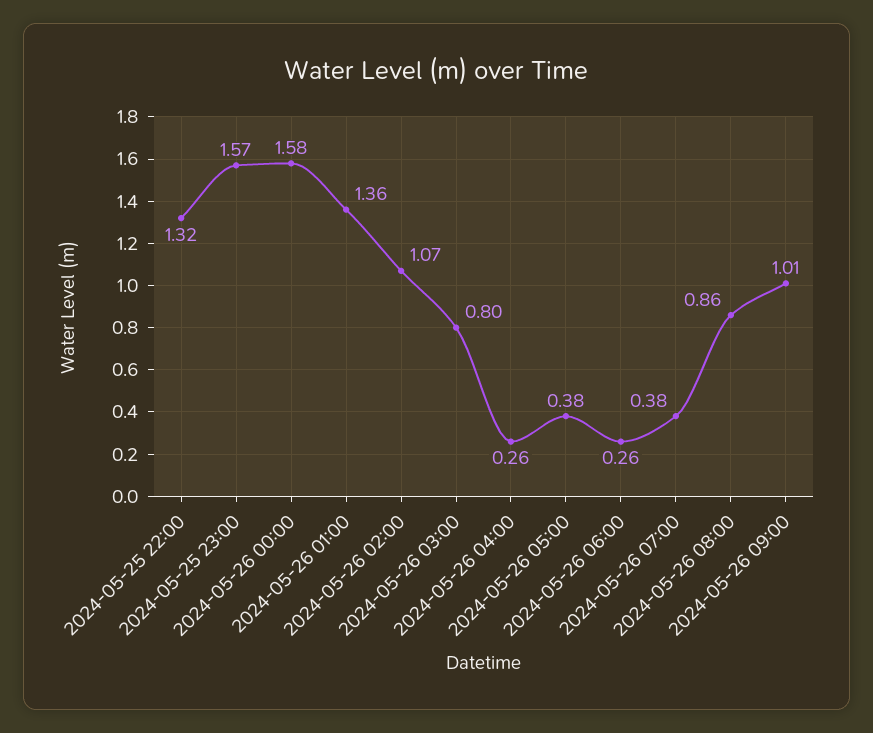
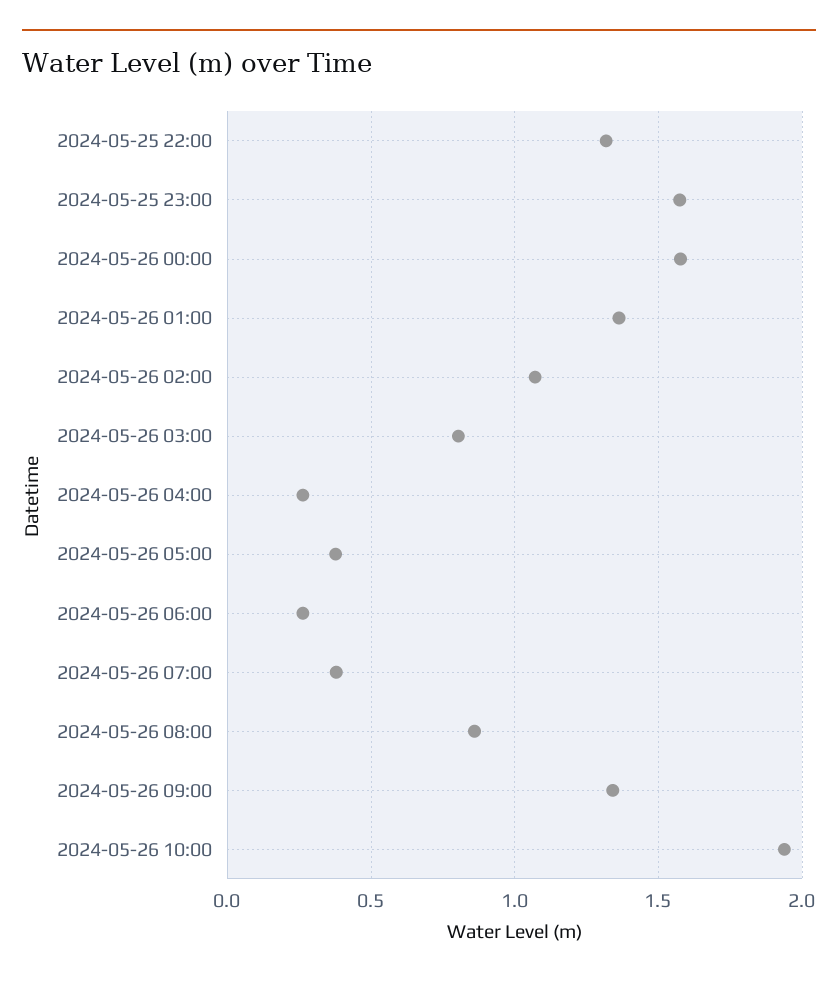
2024-05-26 09:00: 1.01 -> 1.35
2024-05-26 10:00: none -> 1.95

